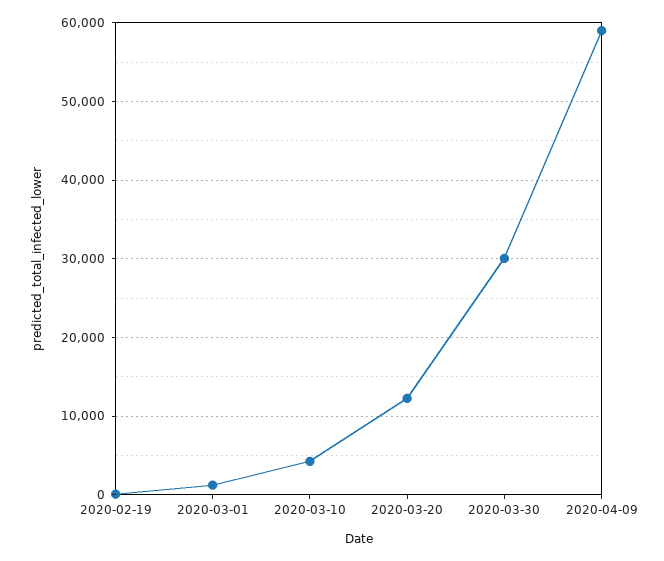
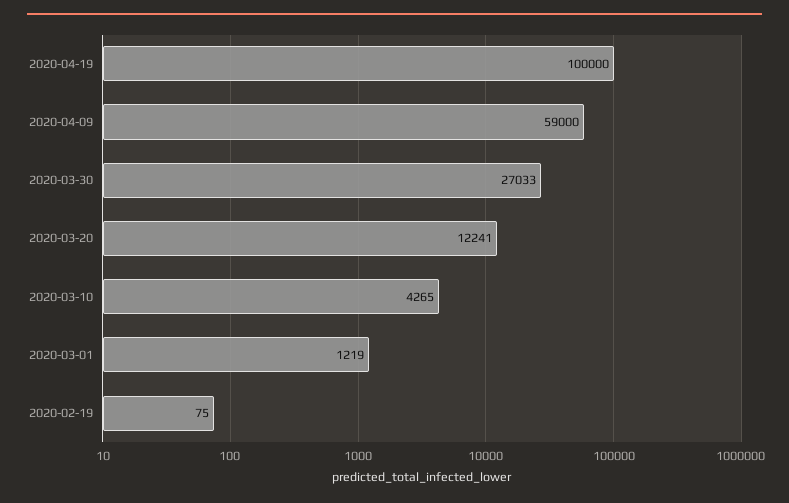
2020-03-30: 30000 -> 27033
2020-04-19: none -> 100000

